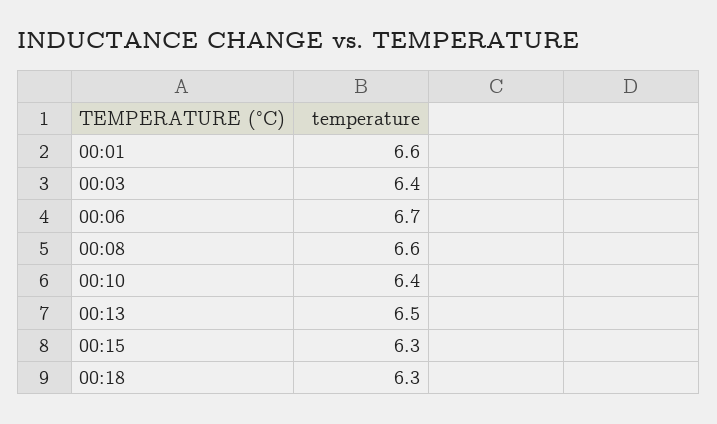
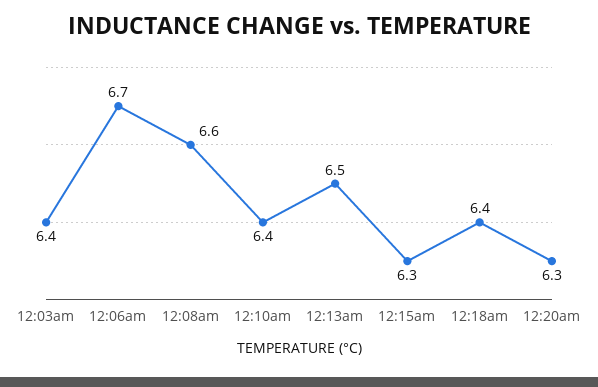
00:01: 6.6 -> none
00:18: 6.3 -> 6.4
12:20am: none -> 6.3

